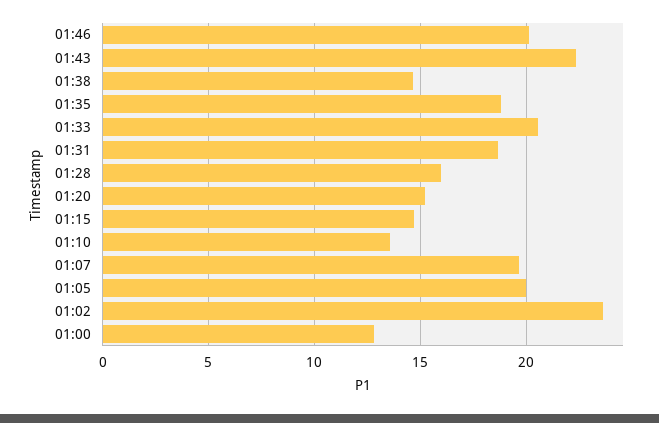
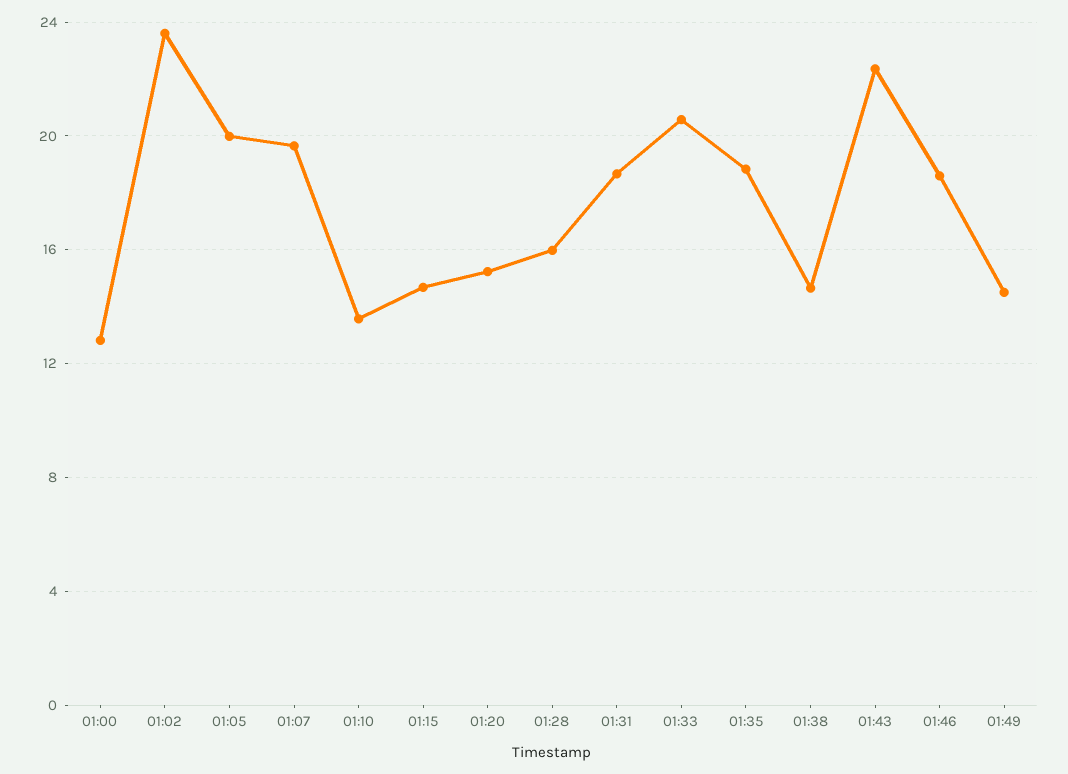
01:46: 20 -> 18.5
01:49: none -> 14.5

